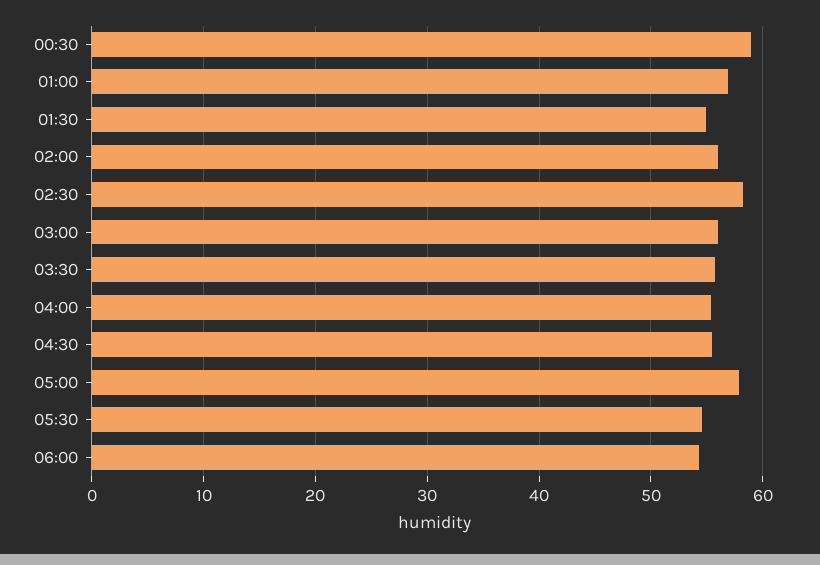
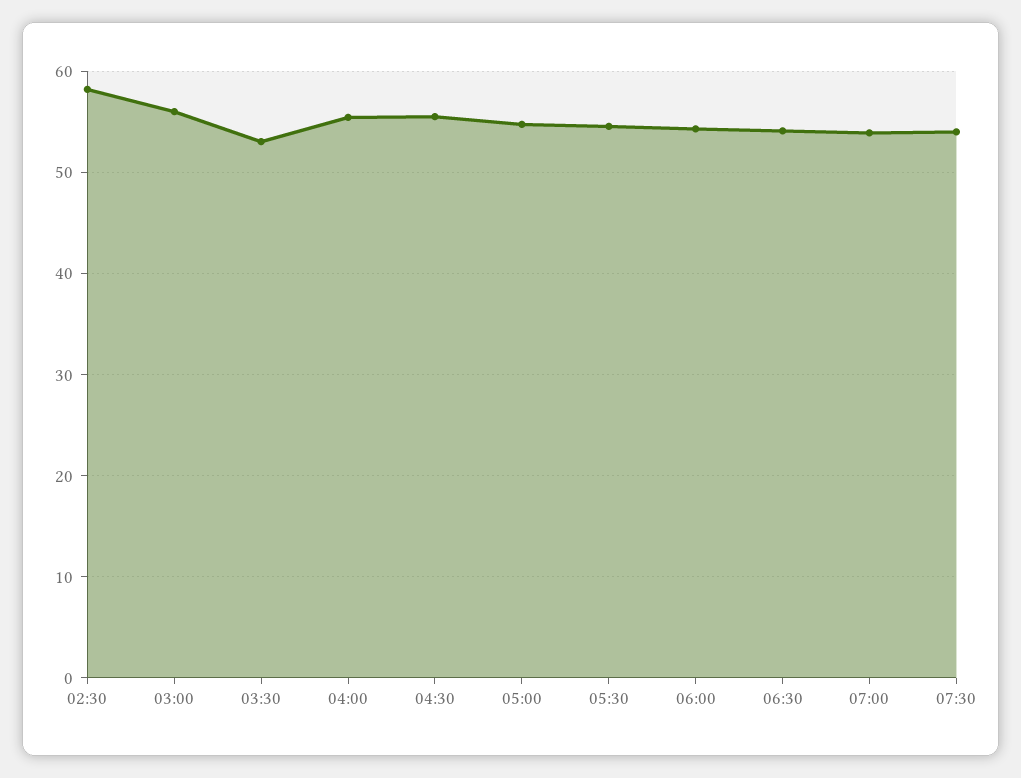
00:30: 59 -> none
01:00: 57 -> none
01:30: 55 -> none
02:00: 56 -> none
03:30: 56 -> 53
05:00: 58 -> 55
06:30: none -> 54
07:00: none -> 54
07:30: none -> 54

